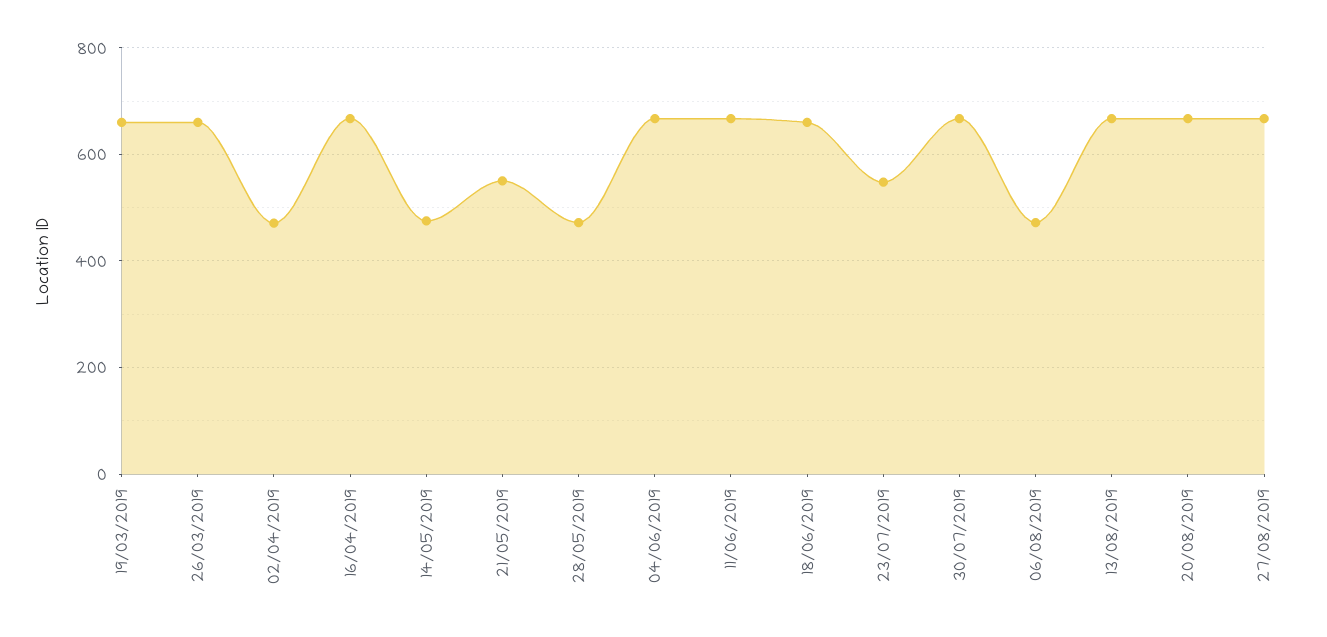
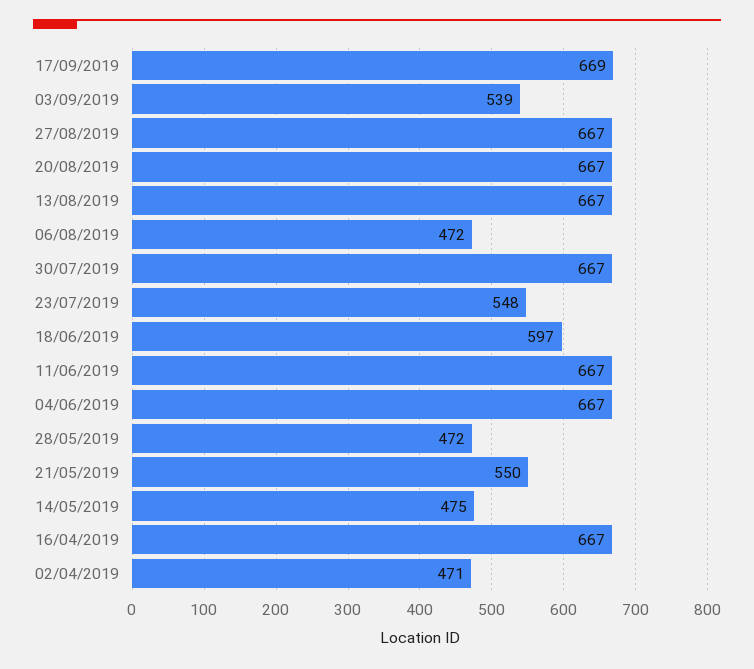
19/03/2019: 660 -> none
26/03/2019: 660 -> none
18/06/2019: 660 -> 597
17/09/2019: none -> 669
03/09/2019: none -> 539

